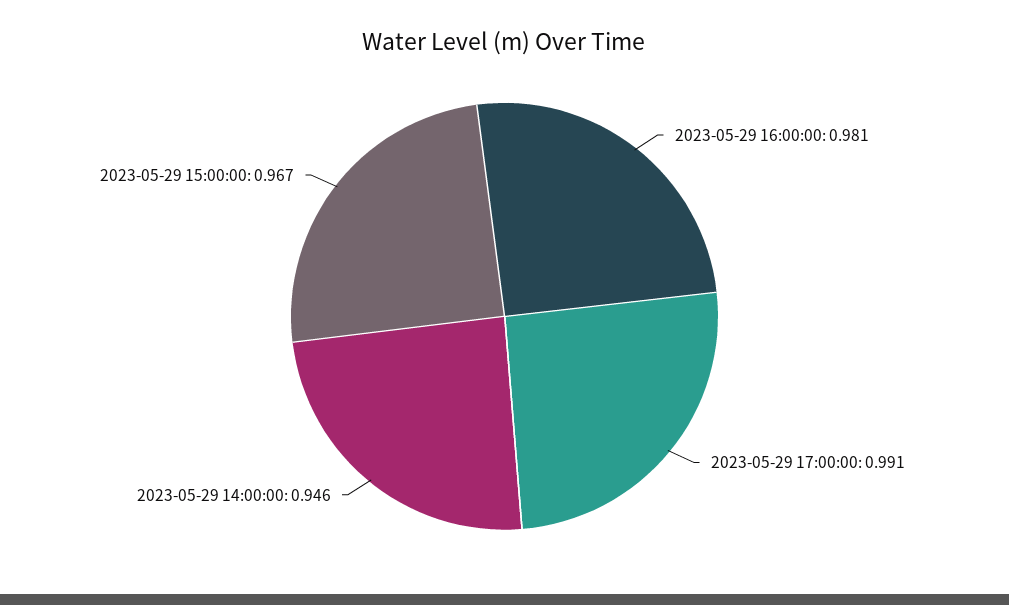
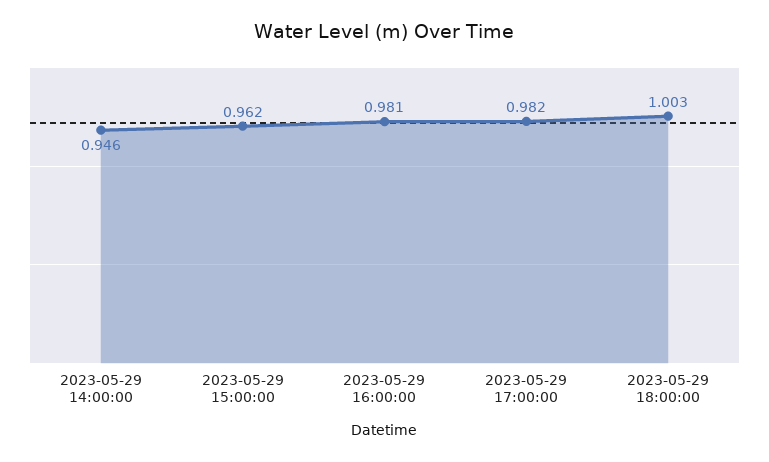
2023-05-29 17:00:00: 0.991 -> 0.982
2023-05-29 15:00:00: 0.967 -> 0.962
2023-05-29 18:00:00: none -> 1.003

